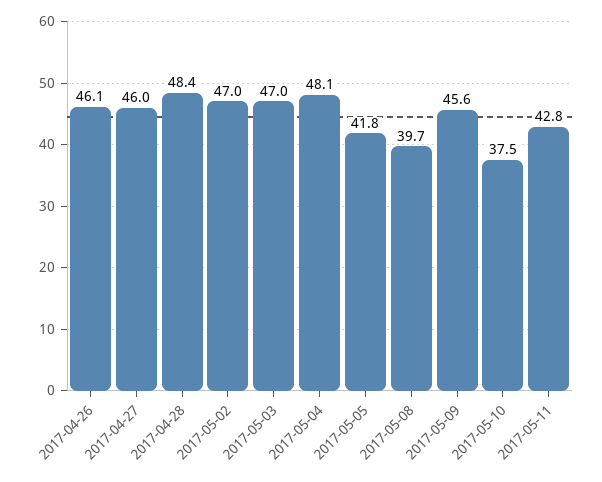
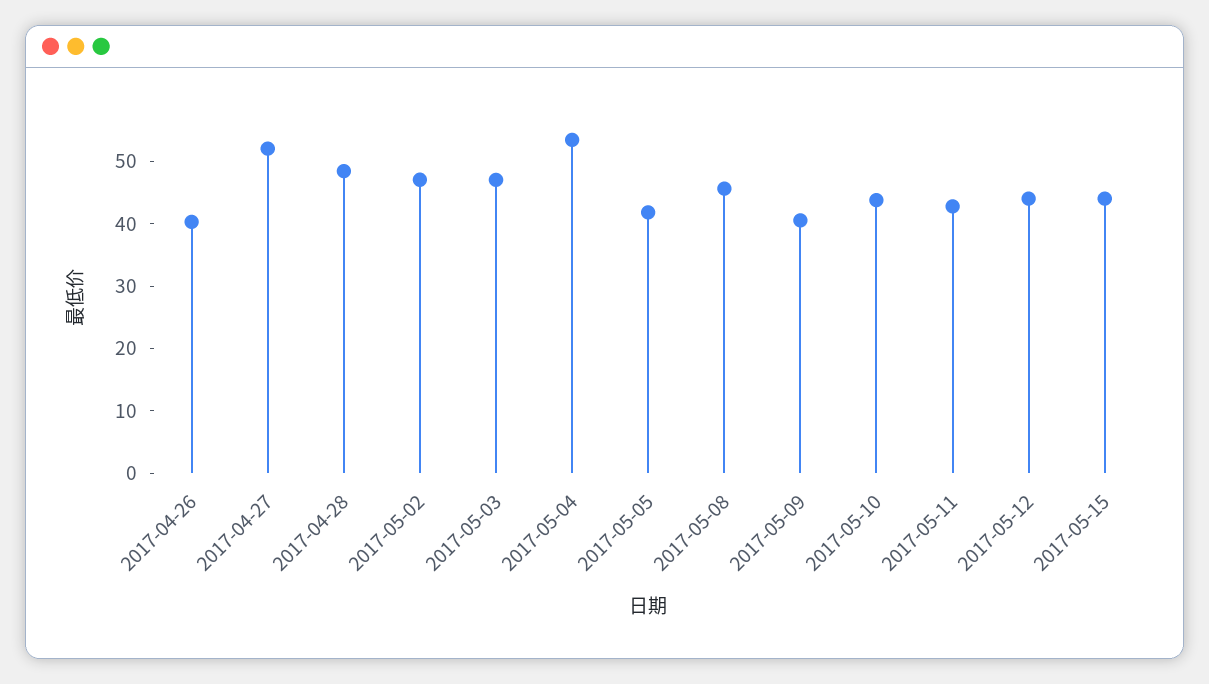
2017-04-26: 46.1 -> 40
2017-04-27: 46 -> 52
2017-05-04: 48.1 -> 54
2017-05-08: 39.7 -> 46
2017-05-09: 45.6 -> 40
2017-05-10: 37.5 -> 44
2017-05-12: none -> 44
2017-05-15: none -> 44

